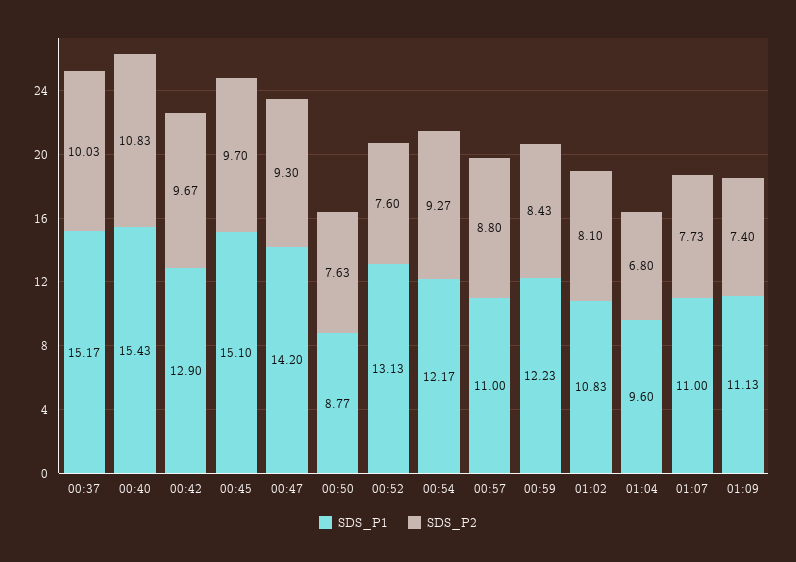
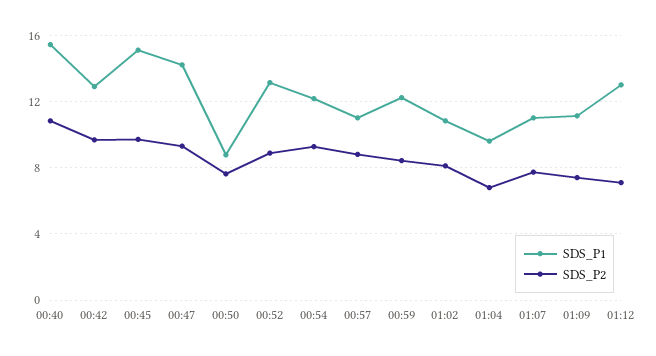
SDS_P1, 00:37: 15.17 -> none
SDS_P2, 00:37: 10.03 -> none
SDS_P2, 00:52: 7.6 -> 9
SDS_P1, 01:12: none -> 13
SDS_P2, 01:12: none -> 7

